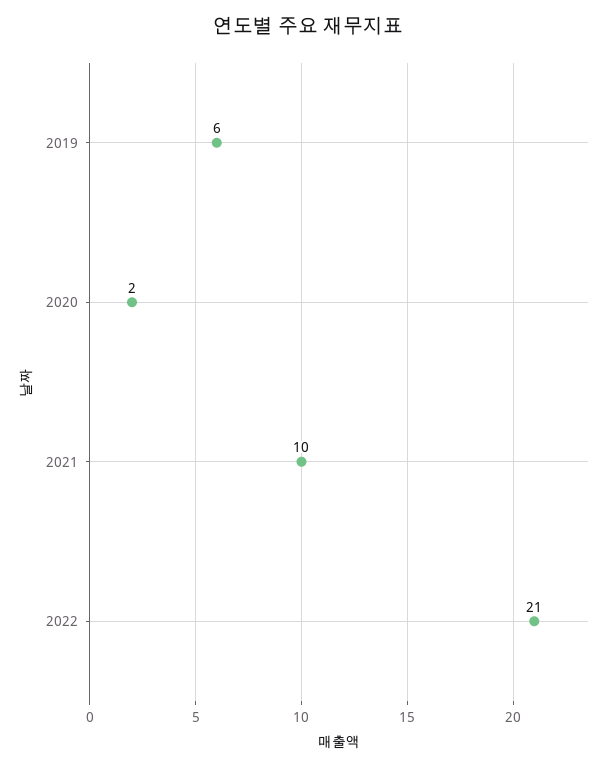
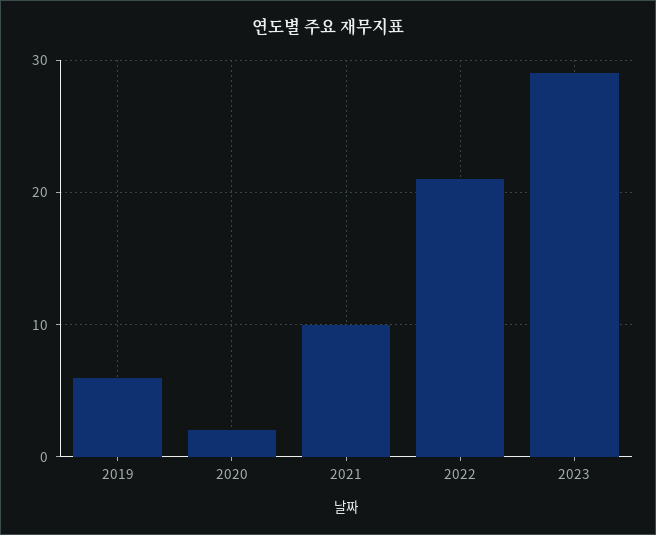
2023: none -> 29

